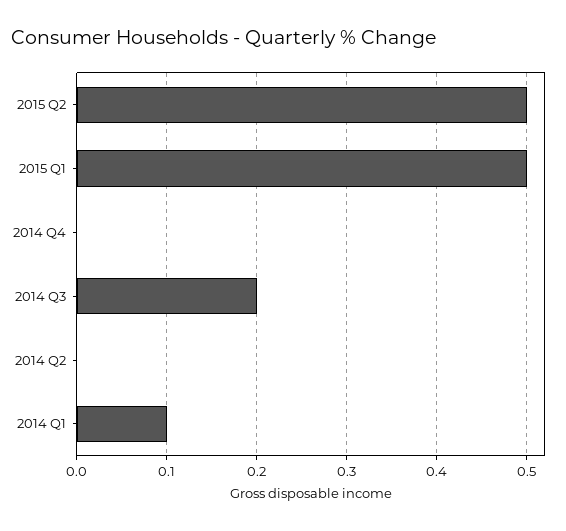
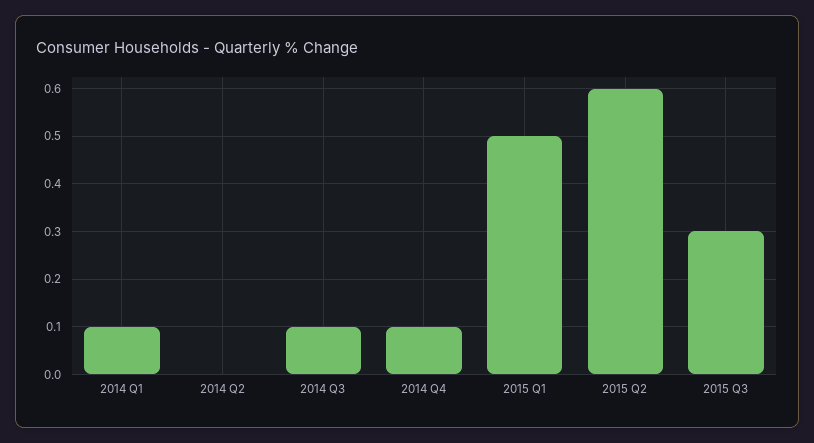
2015 Q2: 0.5 -> 0.6
2014 Q4: 0 -> 0.1
2014 Q3: 0.2 -> 0.1
2015 Q3: none -> 0.3

